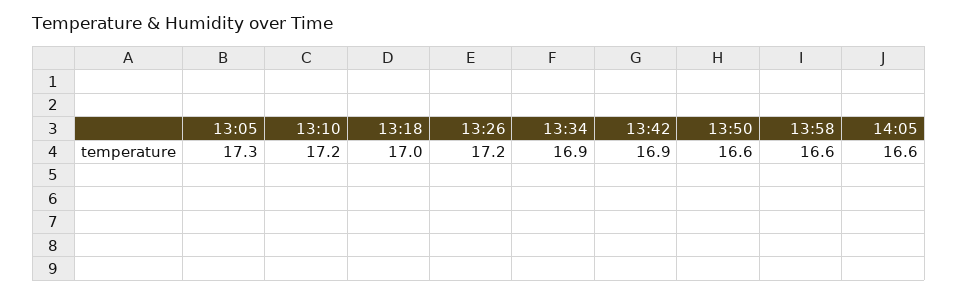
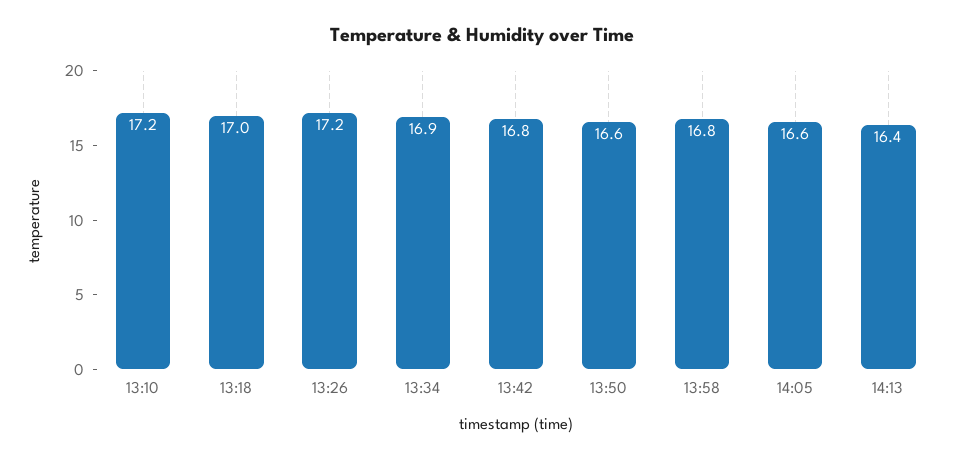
13:05: 17.3 -> none
13:42: 16.9 -> 16.8
13:58: 16.6 -> 16.8
14:13: none -> 16.4

